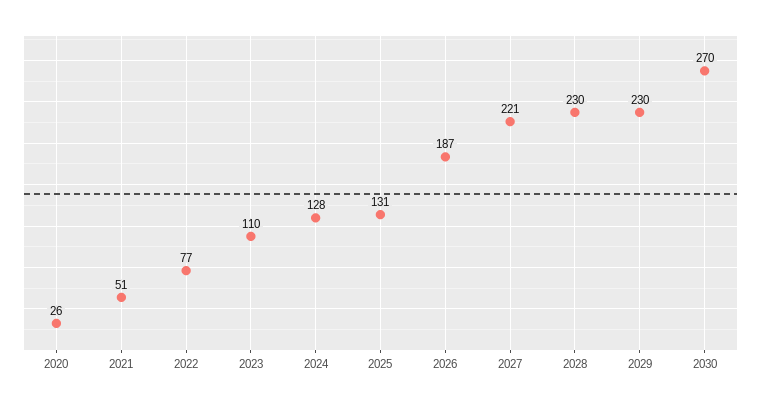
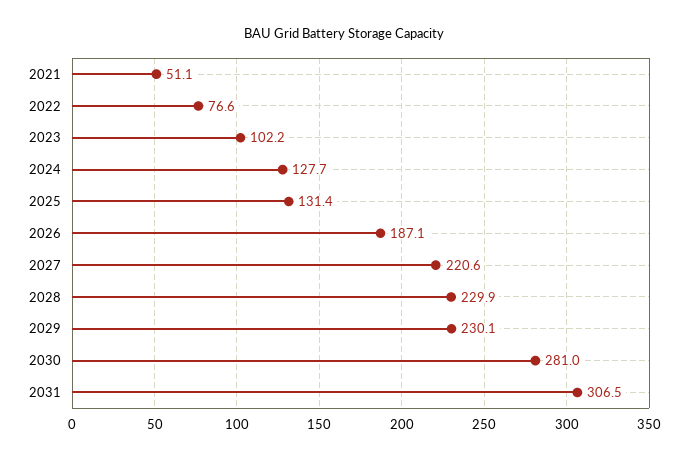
2020: 26 -> none
2023: 110 -> 102.2
2030: 270 -> 281
2031: none -> 306.5

